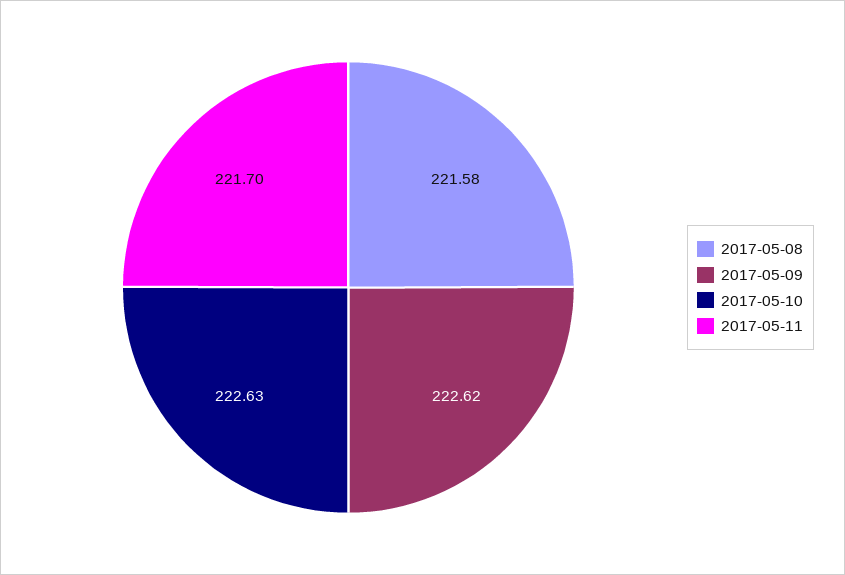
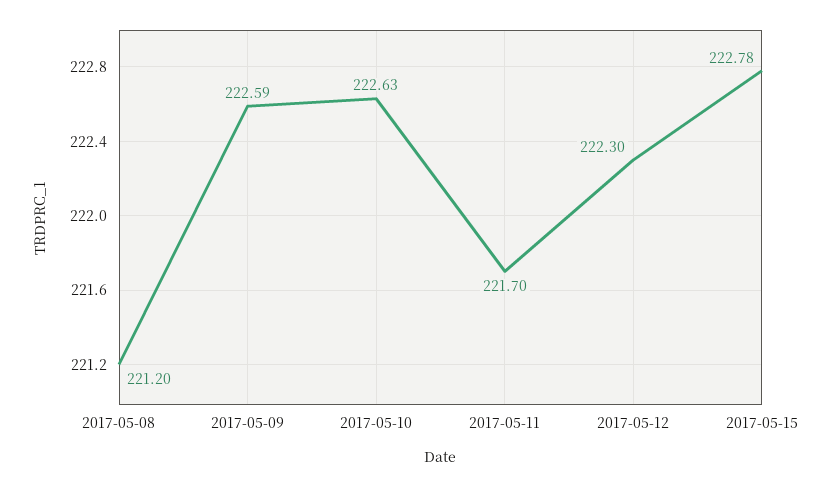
2017-05-08: 221.58 -> 221.2
2017-05-09: 222.62 -> 222.59
2017-05-12: none -> 222.3
2017-05-15: none -> 222.78

